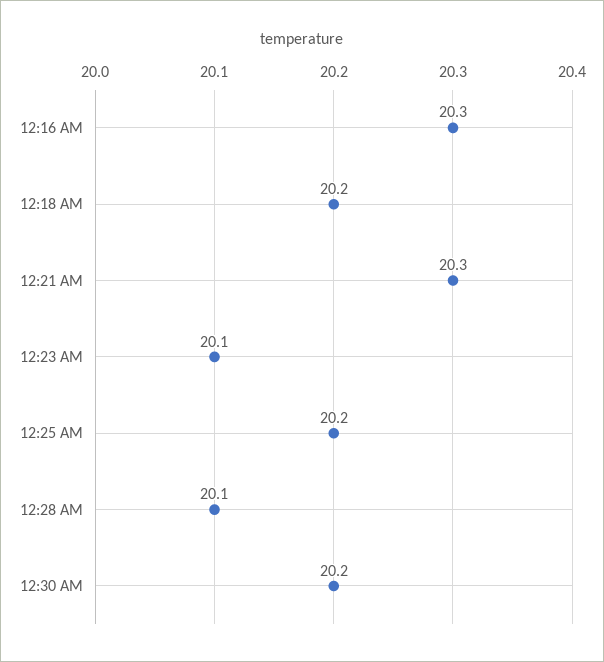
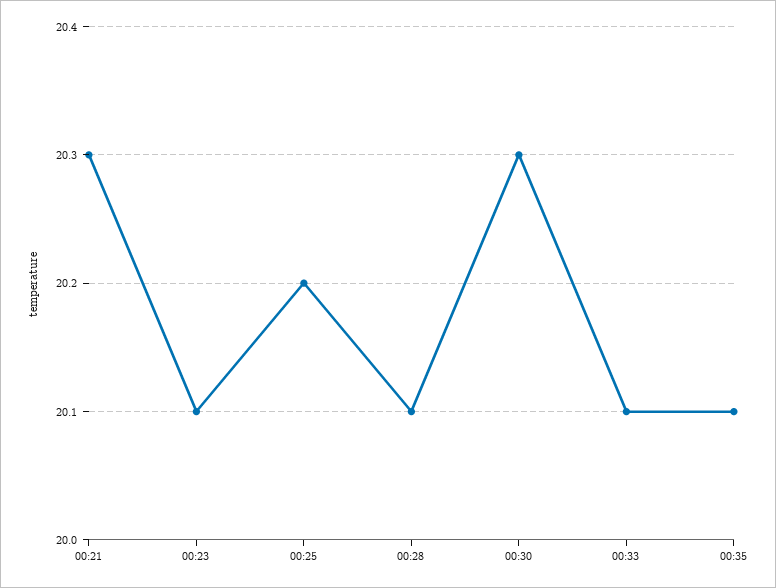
12:16 AM: 20.3 -> none
12:18 AM: 20.2 -> none
12:30 AM: 20.2 -> 20.3
00:33: none -> 20.1
00:35: none -> 20.1

